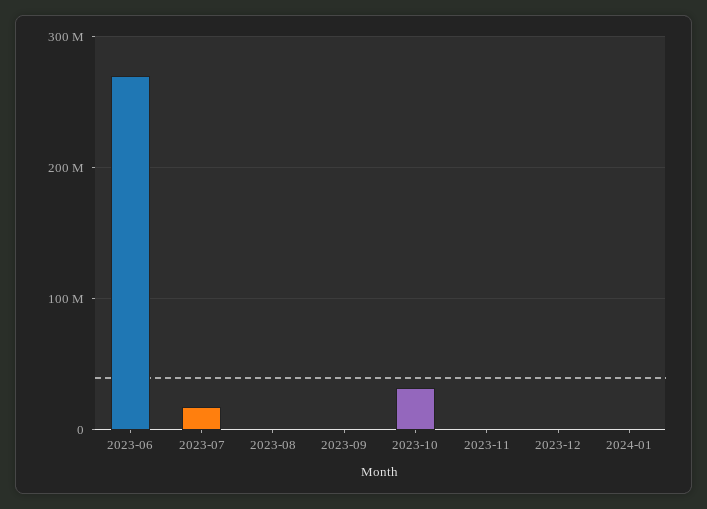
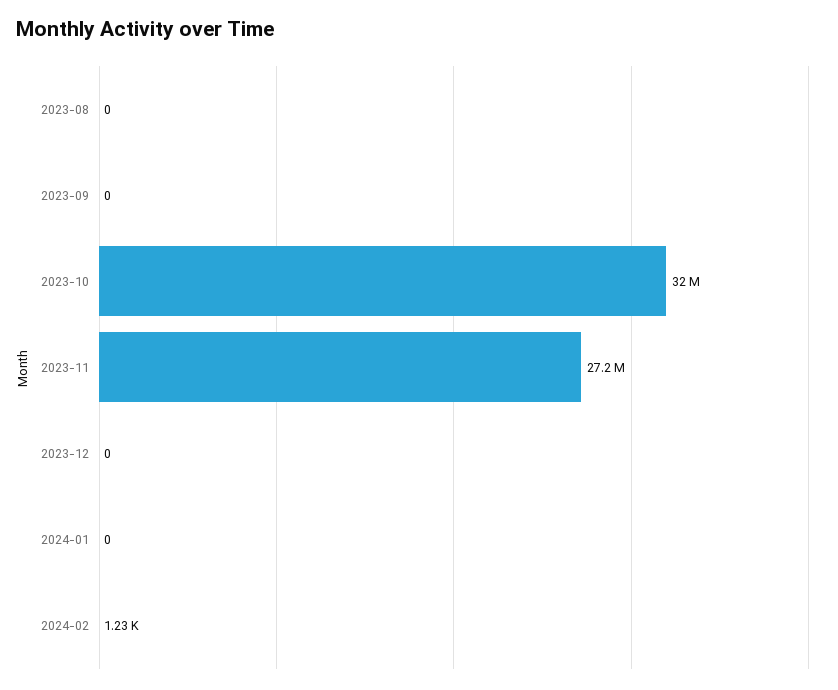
2023-06: 270000000 -> none
2023-07: 20000000 -> none
2023-11: 0 -> 27200000
2024-02: none -> 1230

